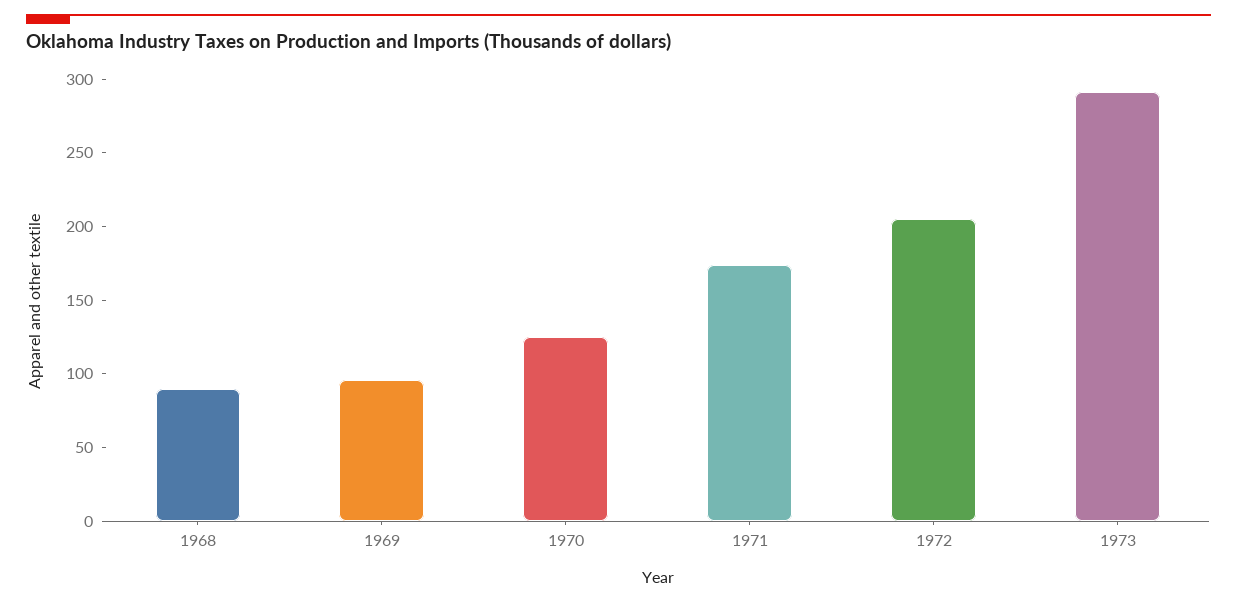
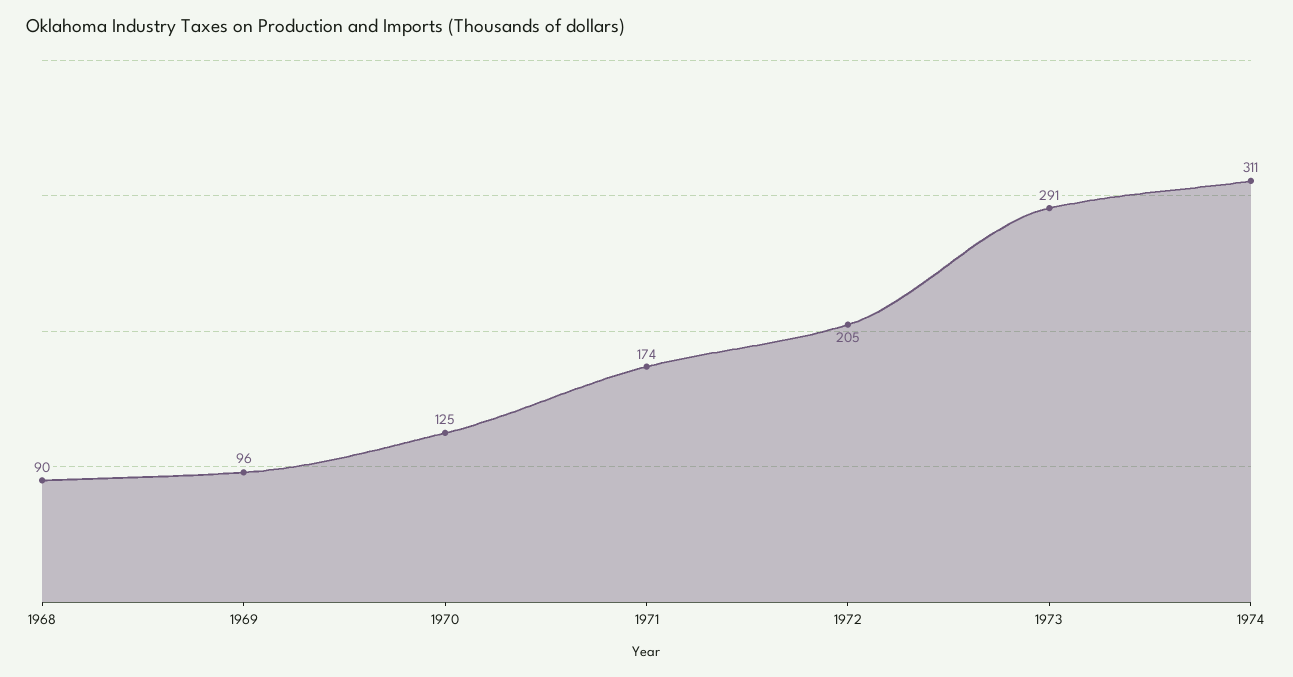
1974: none -> 311

